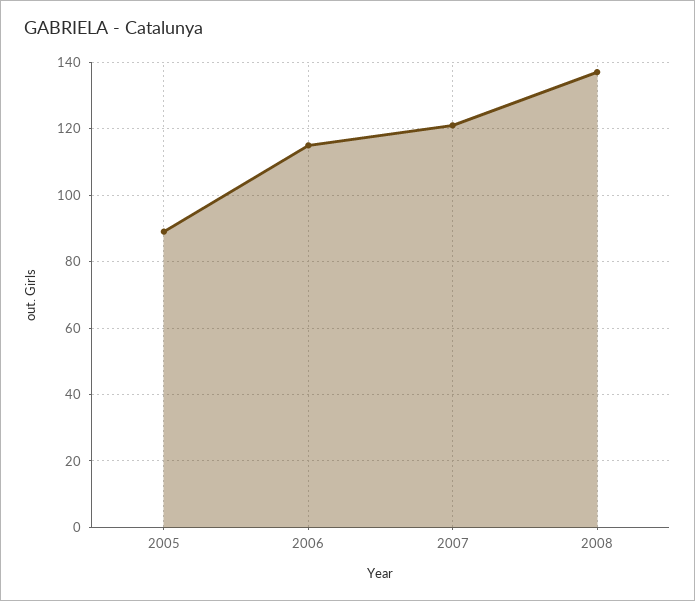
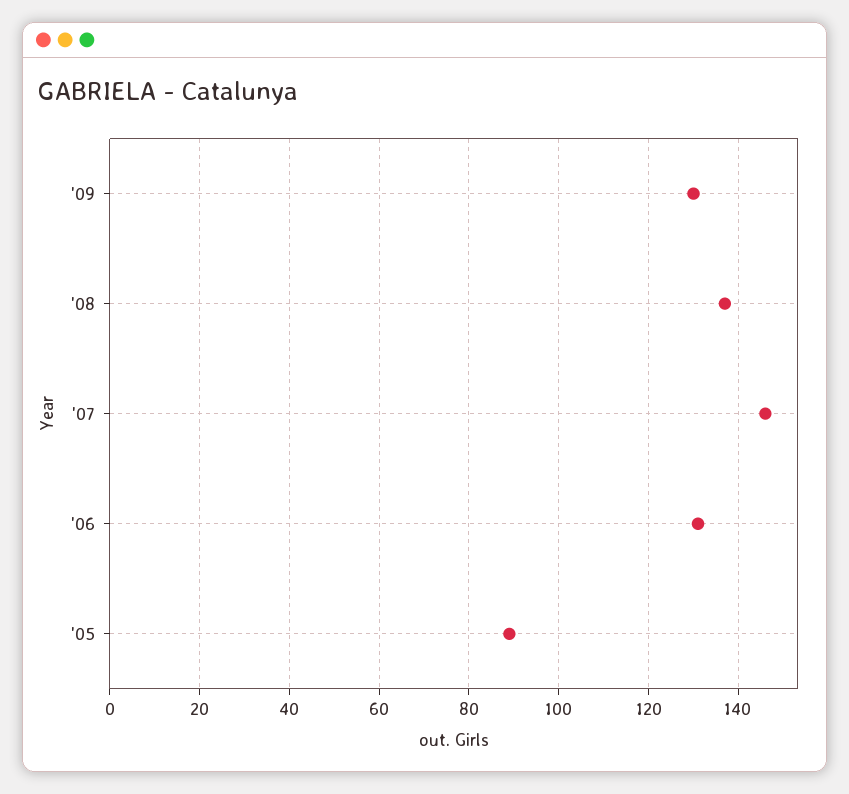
2006: 115 -> 130
2007: 120 -> 145
'09: none -> 130

